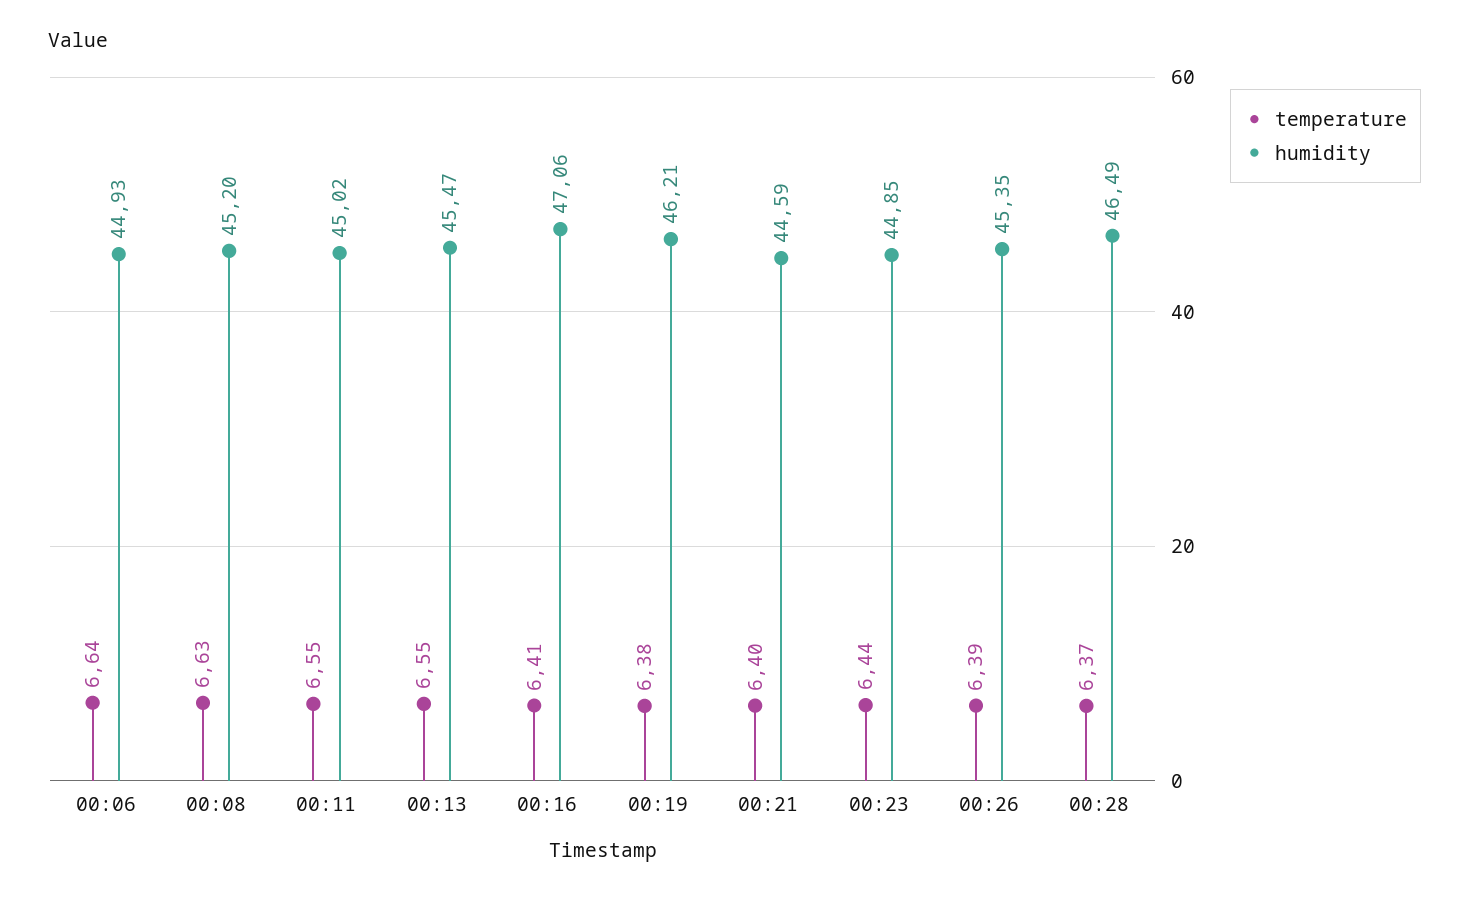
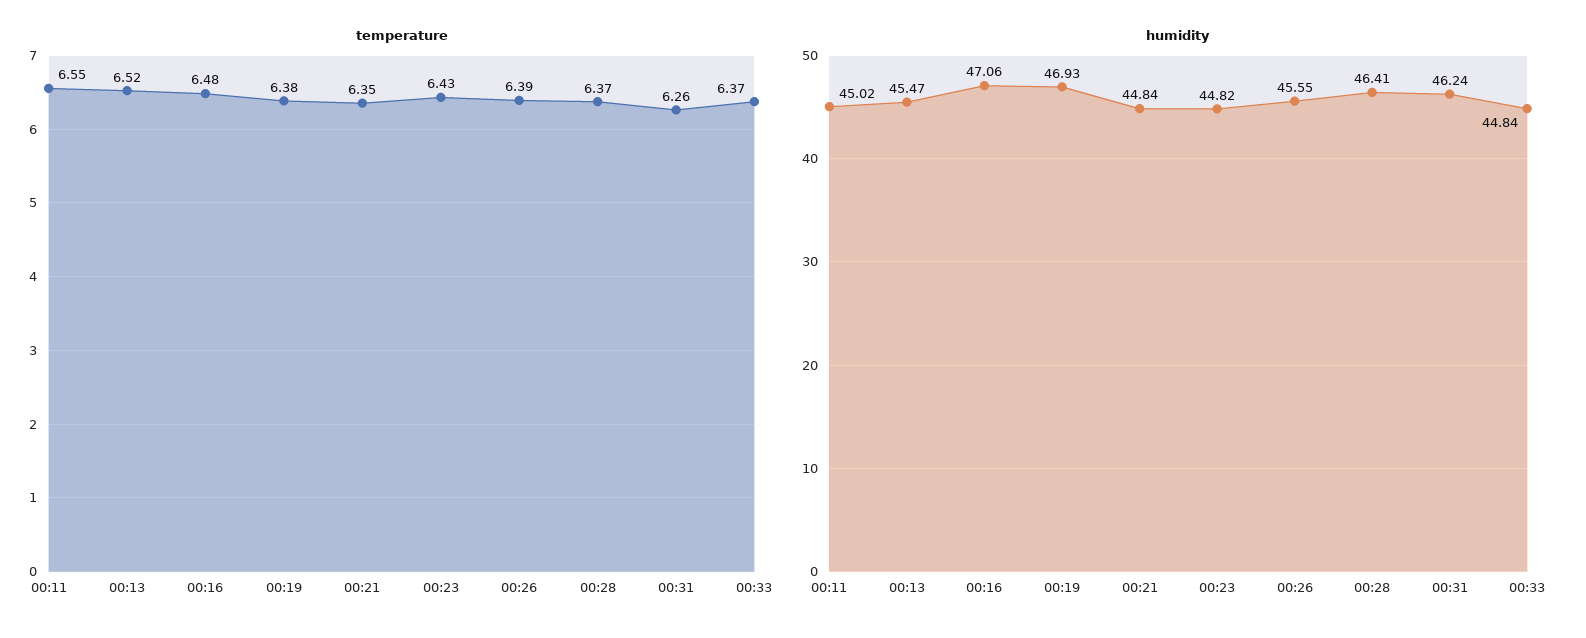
temperature, 00:06: 6.64 -> none
humidity, 00:06: 44.93 -> none
temperature, 00:08: 6.63 -> none
humidity, 00:08: 45.2 -> none
temperature, 00:13: 6.55 -> 6.52
temperature, 00:16: 6.41 -> 6.48
humidity, 00:19: 46.21 -> 46.93
temperature, 00:21: 6.4 -> 6.35
humidity, 00:21: 44.59 -> 44.84
temperature, 00:23: 6.44 -> 6.43
humidity, 00:23: 44.85 -> 44.82
humidity, 00:26: 45.35 -> 45.55
humidity, 00:28: 46.49 -> 46.41
temperature, 00:31: none -> 6.26
temperature, 00:33: none -> 6.37
humidity, 00:31: none -> 46.24
humidity, 00:33: none -> 44.84

